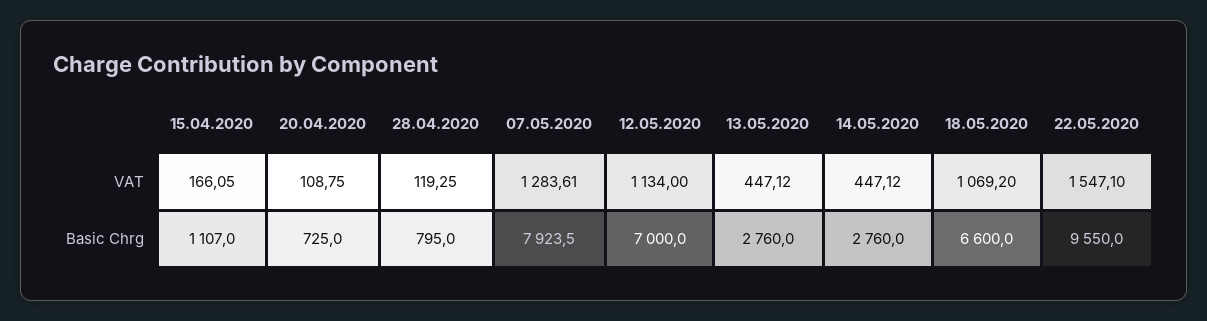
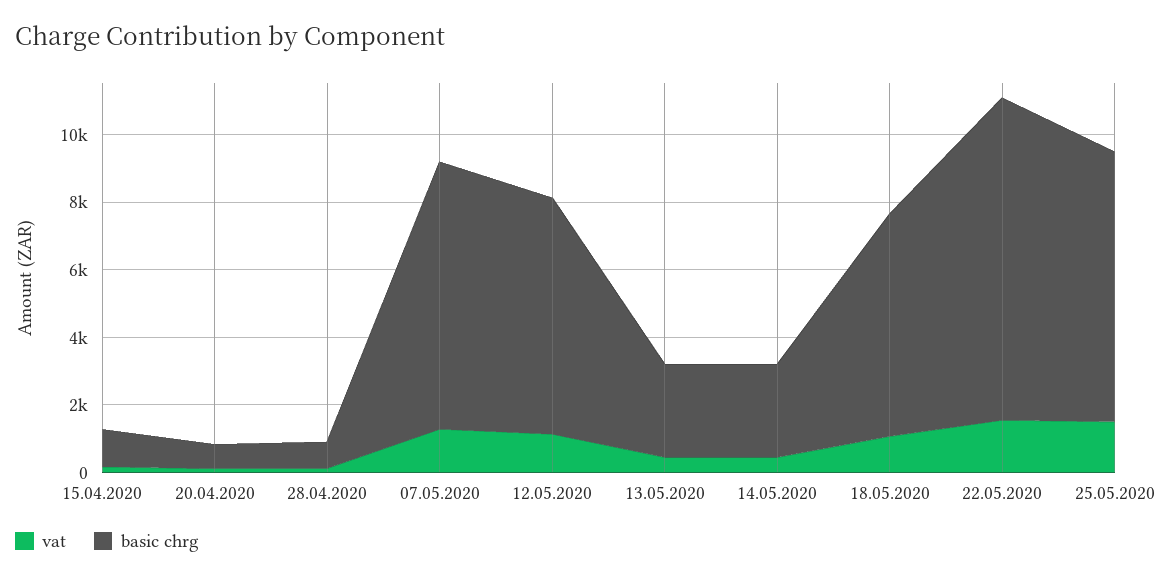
VAT, 25.05.2020: none -> 1500
Basic Chrg, 25.05.2020: none -> 8000

